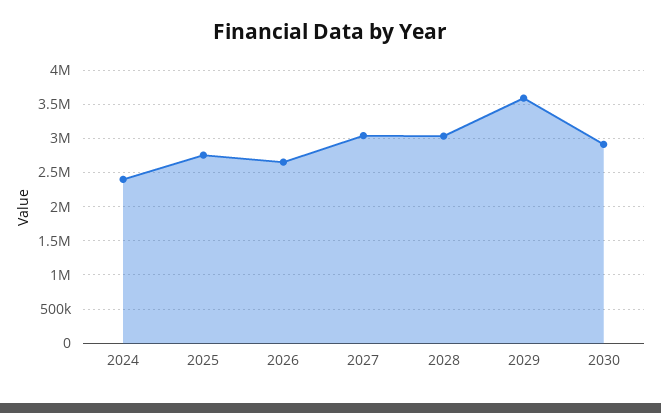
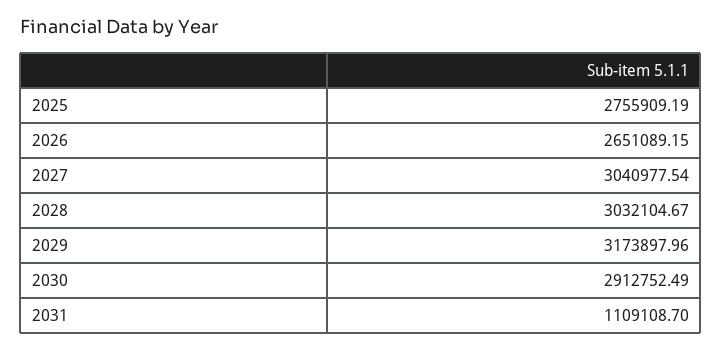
2024: 2400000 -> none
2029: 3600000 -> 3173897.96
2031: none -> 1109108.7

